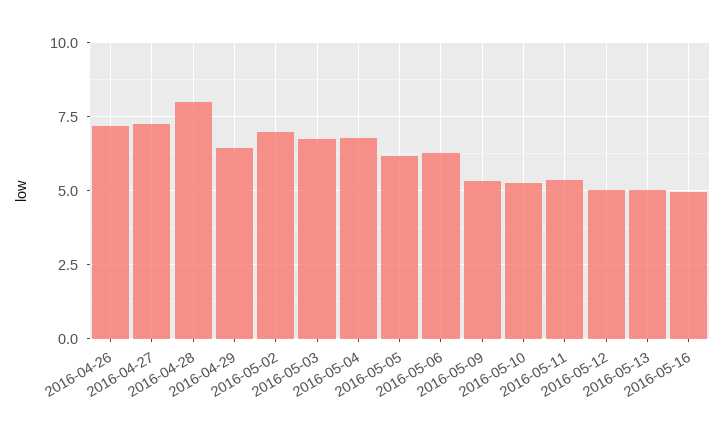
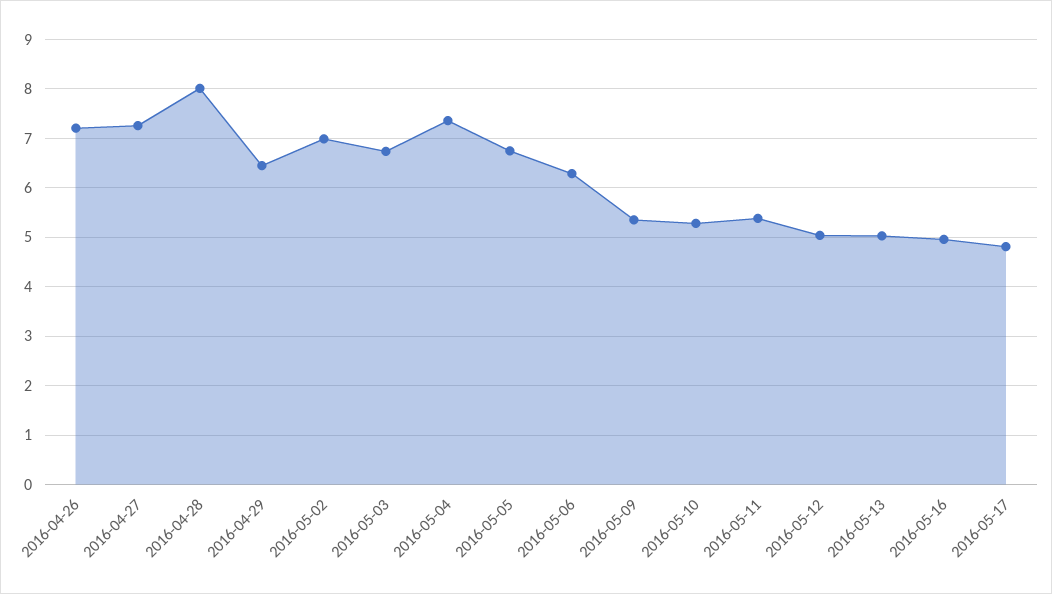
2016-05-04: 6.75 -> 7.4
2016-05-05: 6.25 -> 6.8
2016-05-17: none -> 4.8

